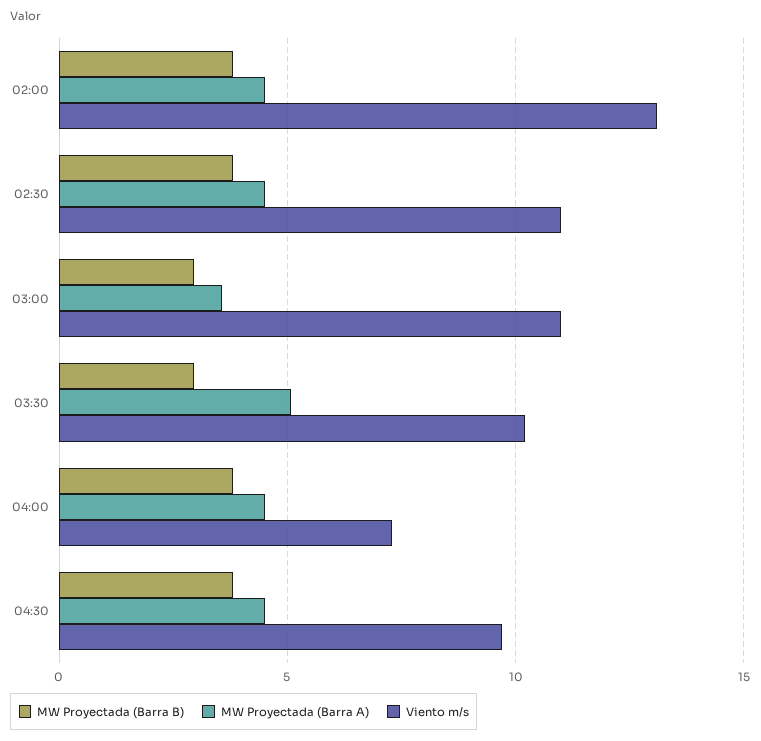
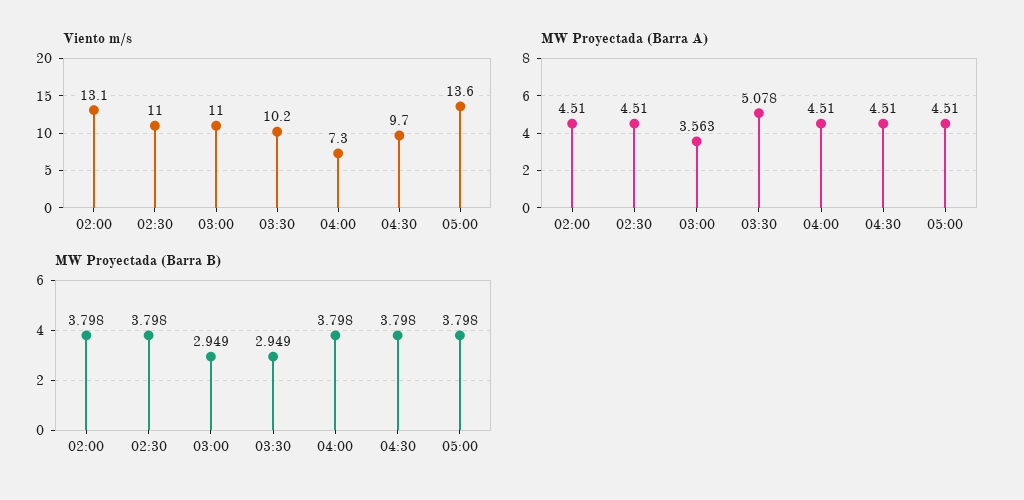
Viento m/s, 05:00: none -> 13.6
MW Proyectada (Barra A), 05:00: none -> 4.51
MW Proyectada (Barra B), 05:00: none -> 3.798

